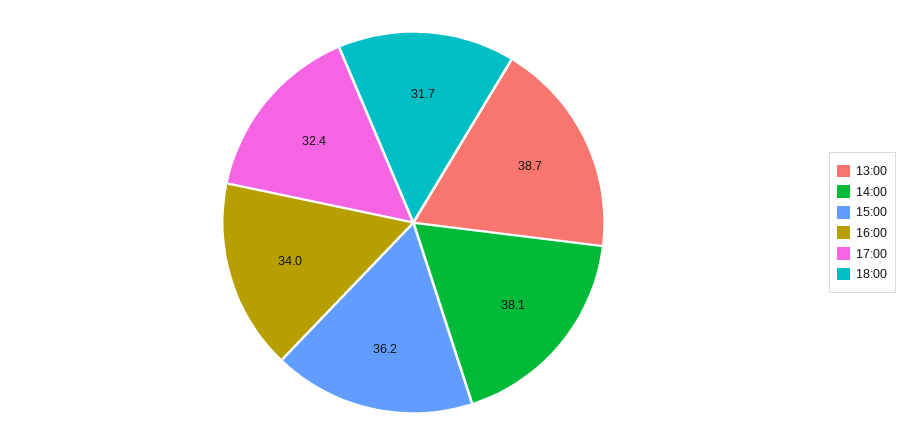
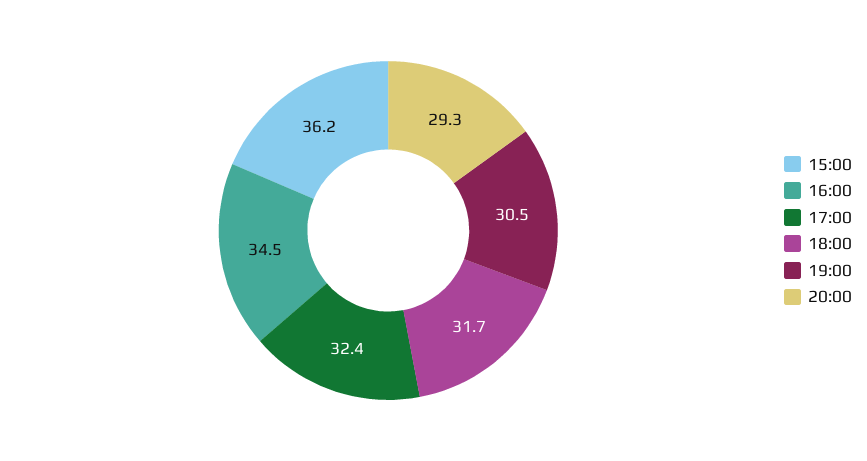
13:00: 38.7 -> none
14:00: 38.1 -> none
16:00: 34 -> 34.5
19:00: none -> 30.5
20:00: none -> 29.3

